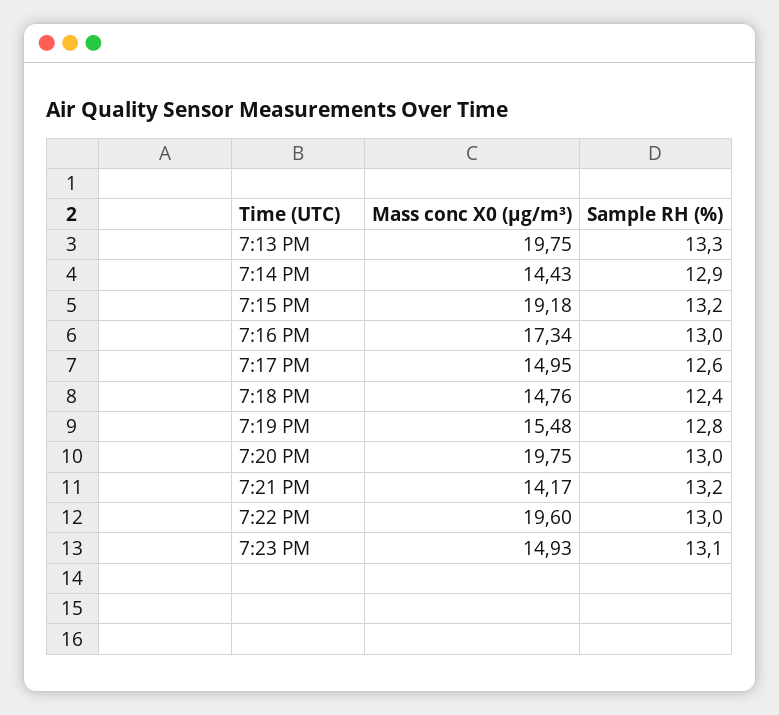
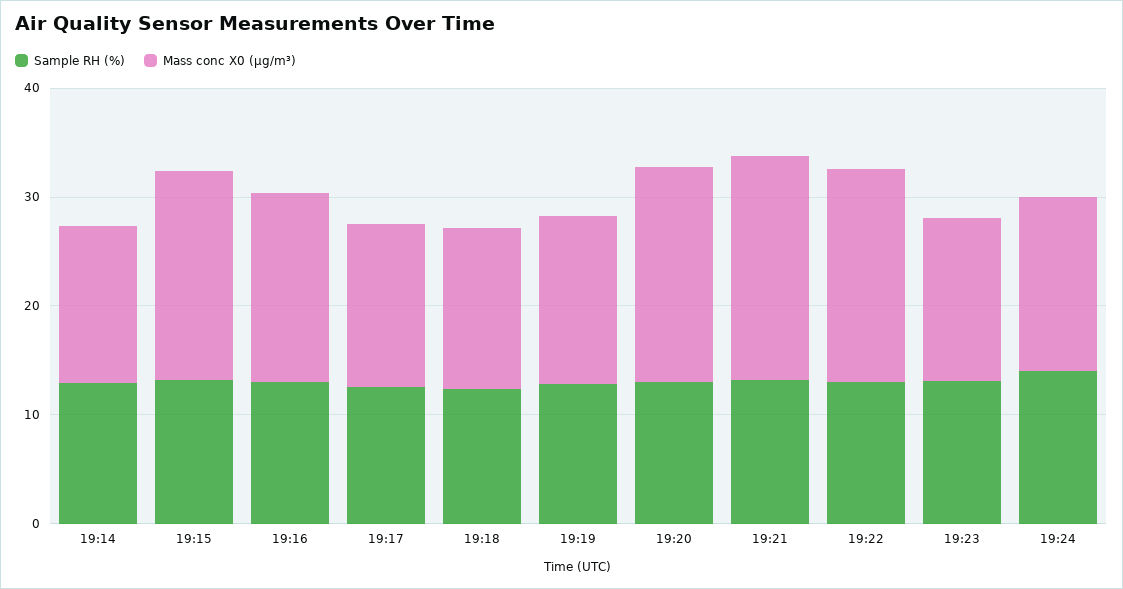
Mass conc X0 (μg/m³), 7:13 PM: 19.75 -> none
Sample RH (%), 7:13 PM: 13.3 -> none
Mass conc X0 (μg/m³), 7:21 PM: 14.17 -> 20
Sample RH (%), 19:24: none -> 14
Mass conc X0 (μg/m³), 19:24: none -> 16

